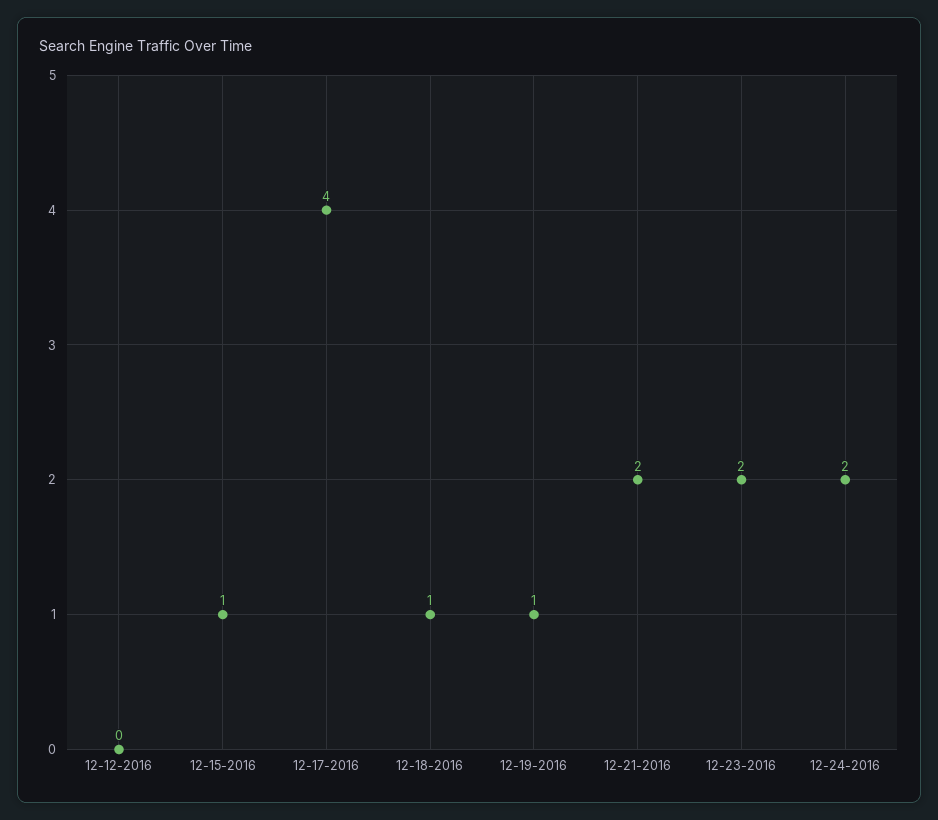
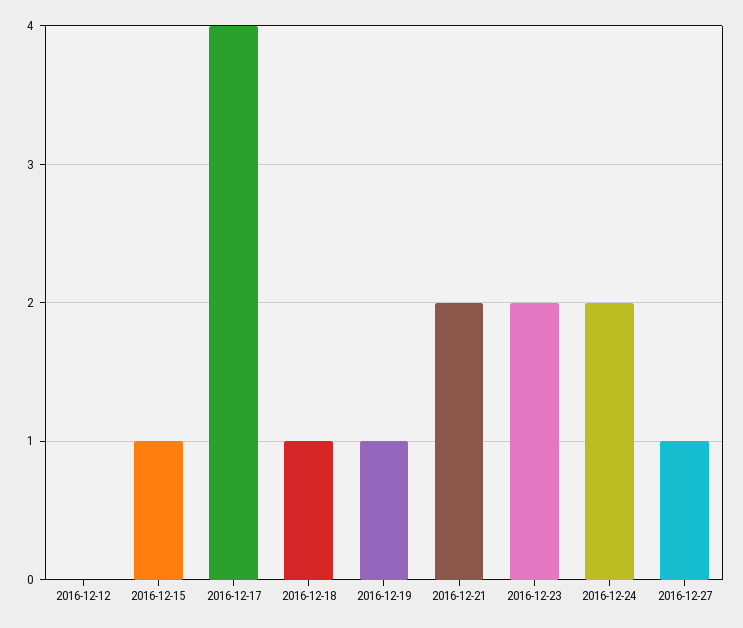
2016-12-27: none -> 1

